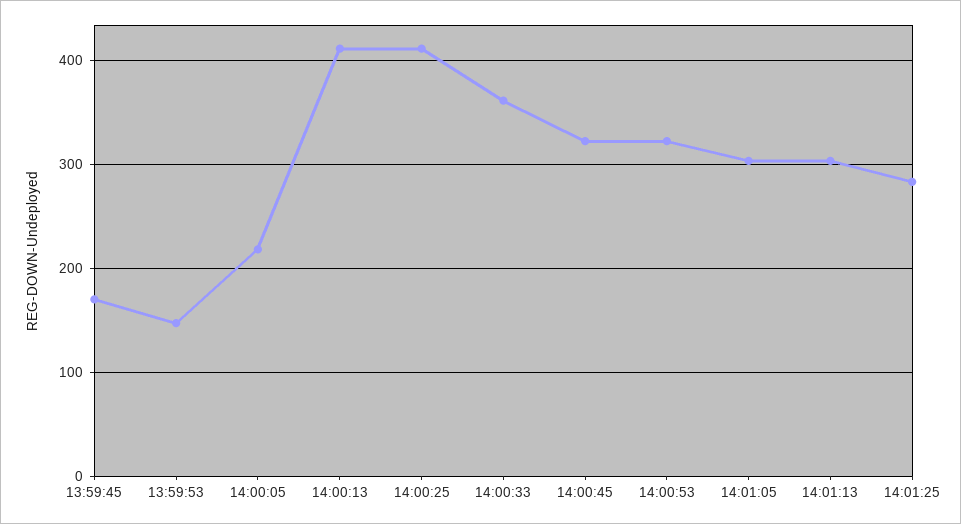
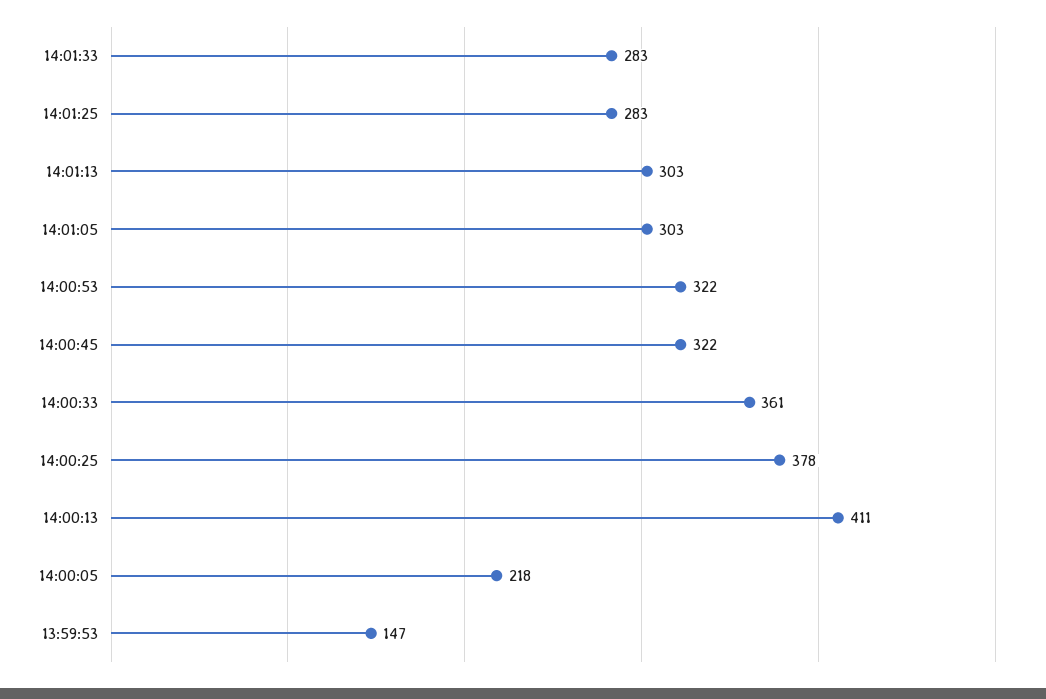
13:59:45: 170 -> none
14:00:25: 410 -> 378
14:01:33: none -> 283

